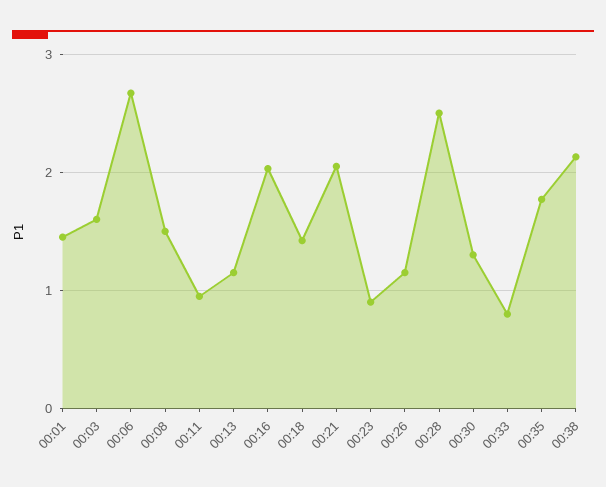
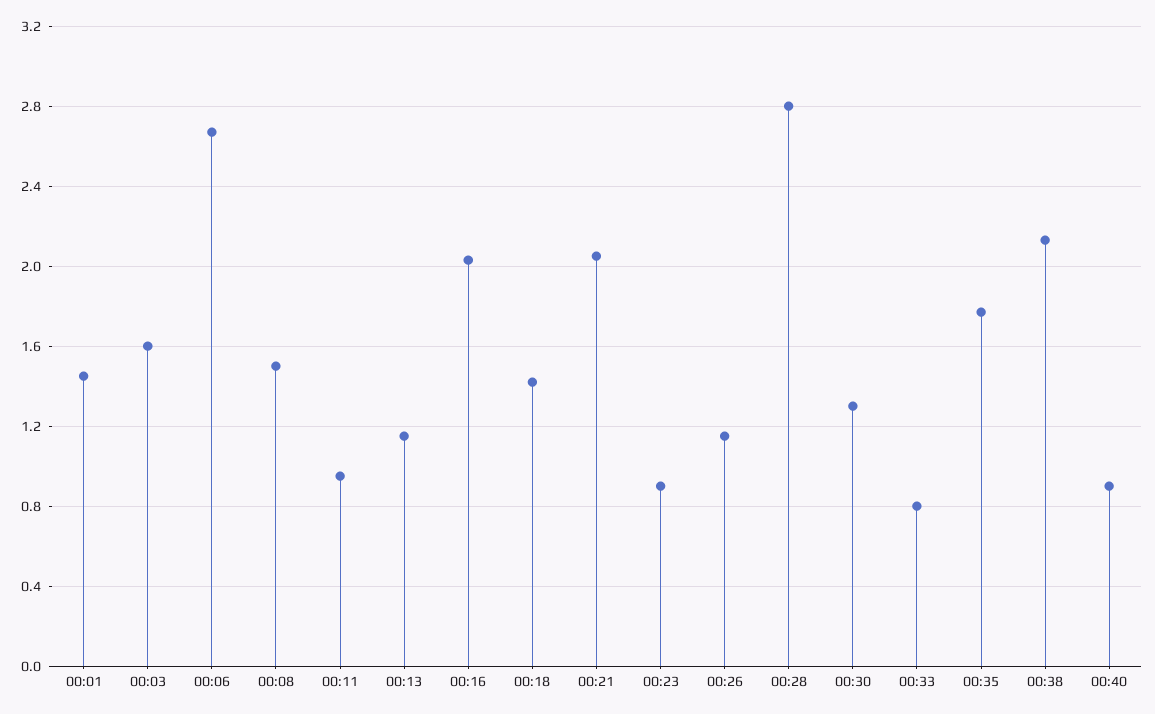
00:28: 2.5 -> 2.8
00:40: none -> 0.9

